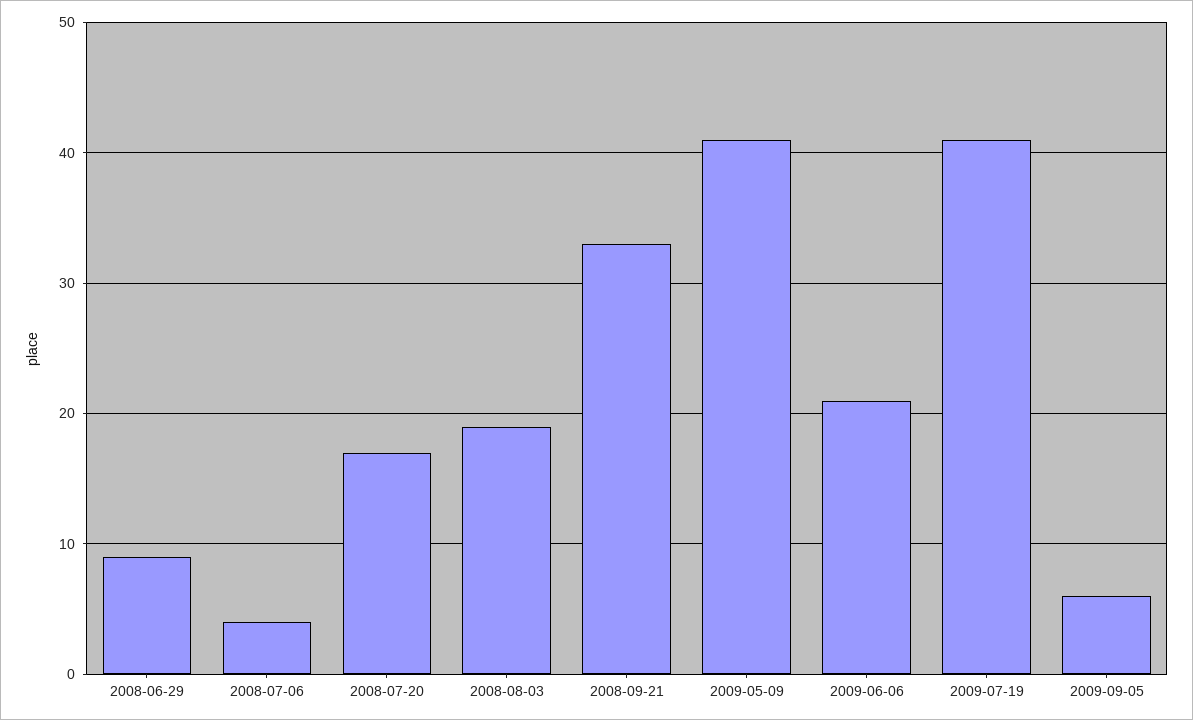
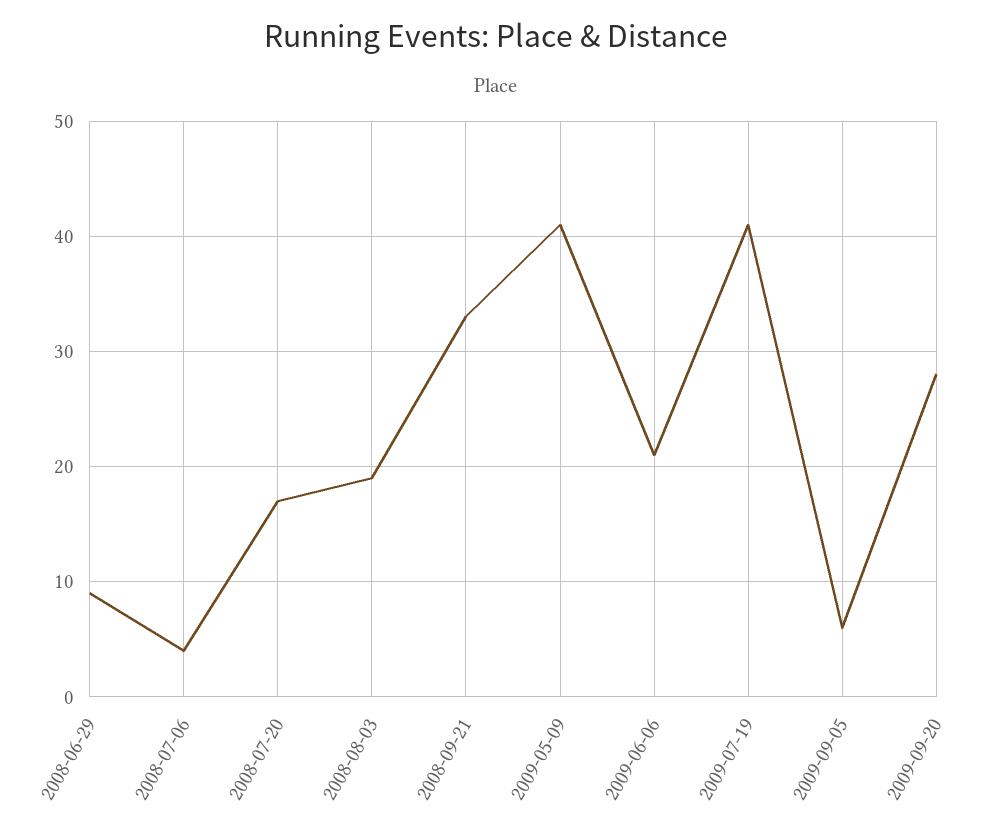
2009-09-20: none -> 28

